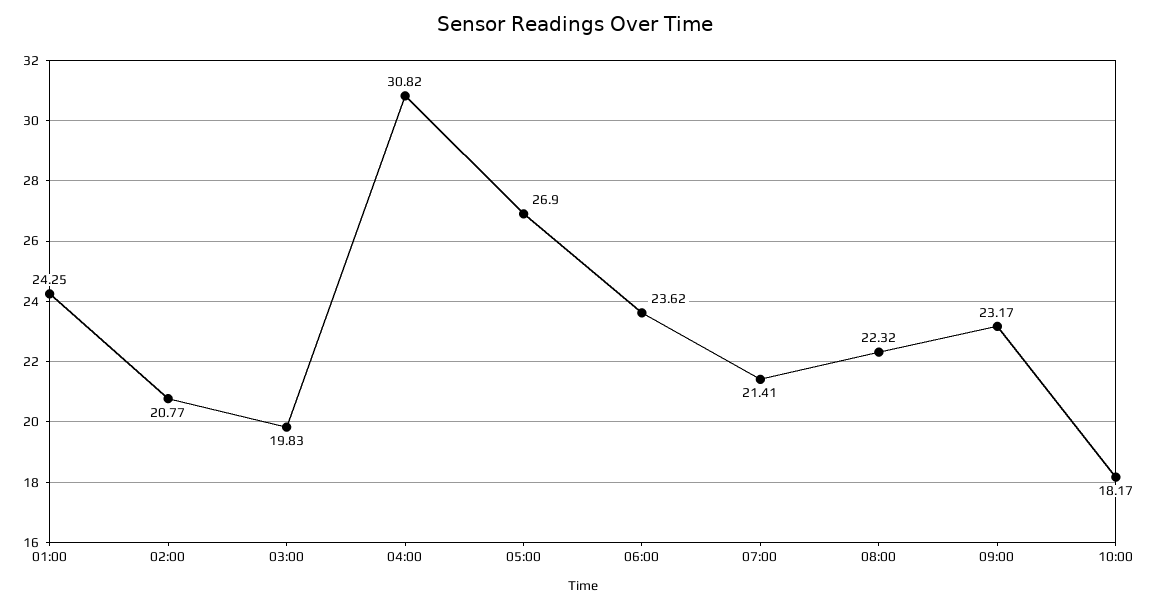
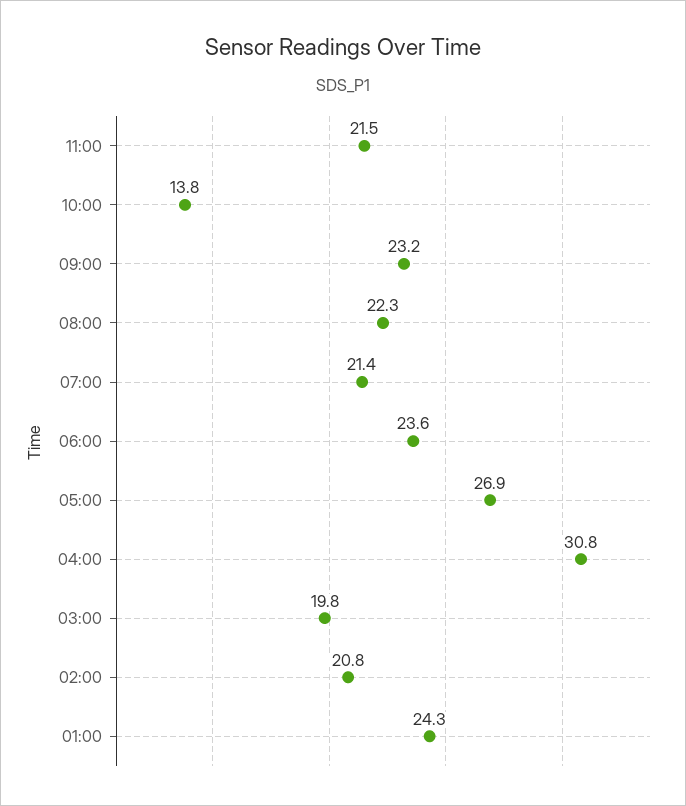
10:00: 18.17 -> 13.8
11:00: none -> 21.5

